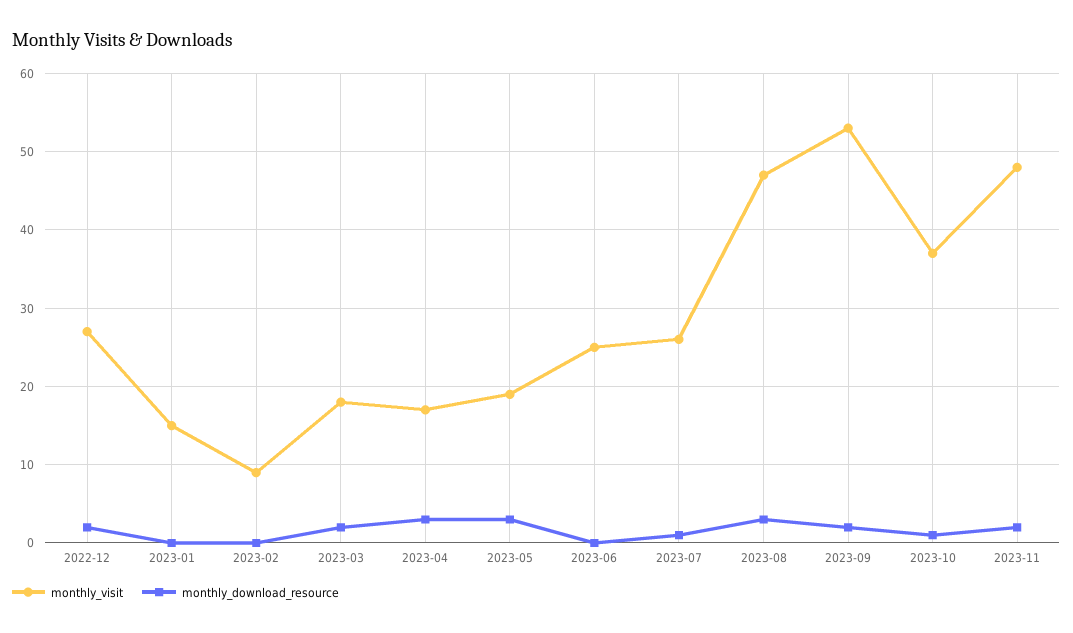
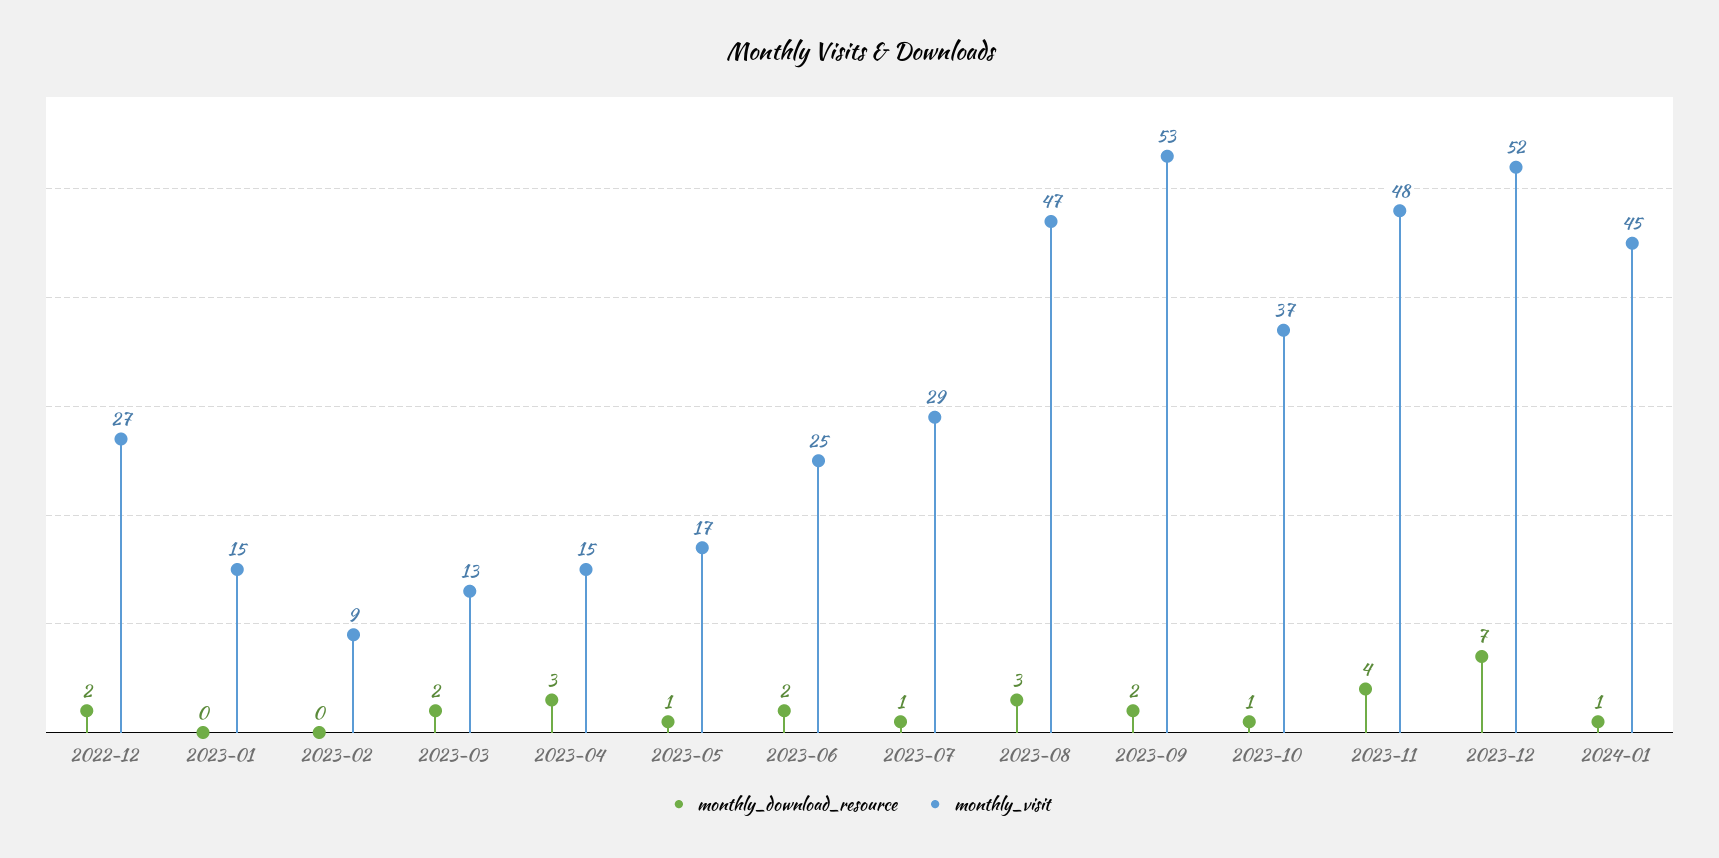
monthly_visit, 2023-03: 18 -> 13
monthly_visit, 2023-04: 17 -> 15
monthly_visit, 2023-05: 19 -> 17
monthly_download_resource, 2023-05: 3 -> 1
monthly_download_resource, 2023-06: 0 -> 2
monthly_visit, 2023-07: 26 -> 29
monthly_download_resource, 2023-11: 2 -> 4
monthly_download_resource, 2023-12: none -> 7
monthly_visit, 2023-12: none -> 52
monthly_download_resource, 2024-01: none -> 1
monthly_visit, 2024-01: none -> 45

